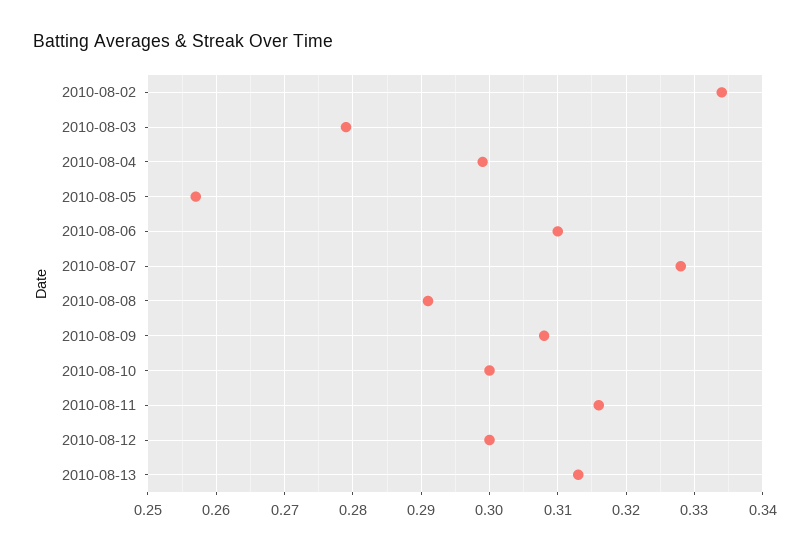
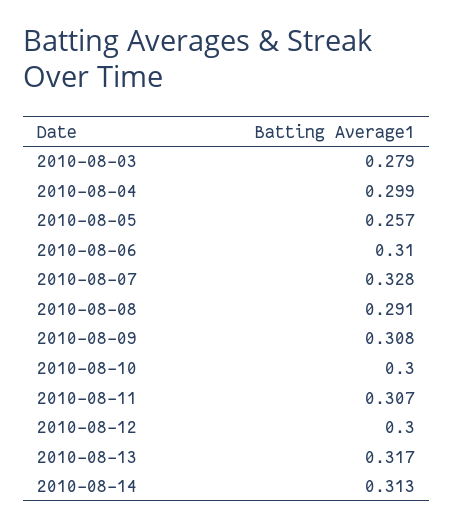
2010-08-02: 0.334 -> none
2010-08-11: 0.316 -> 0.307
2010-08-13: 0.313 -> 0.317
2010-08-14: none -> 0.313

